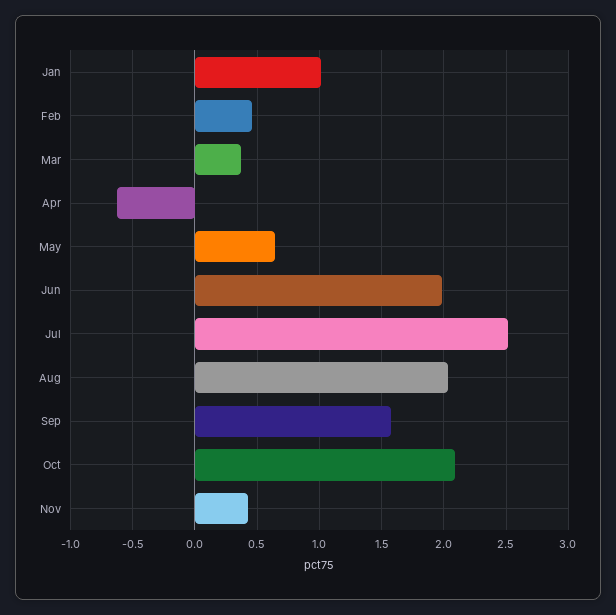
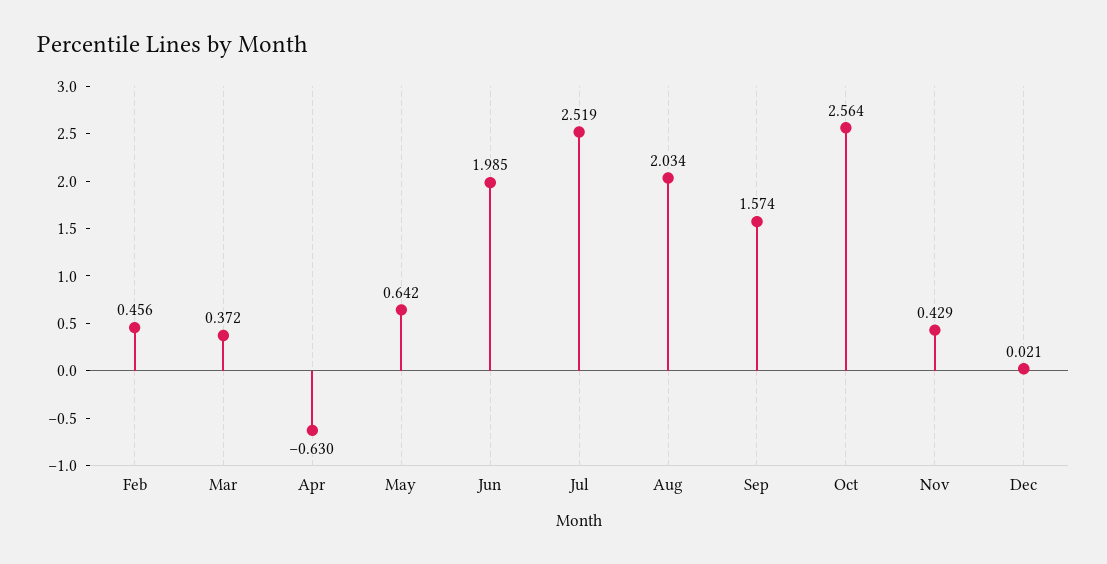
Jan: 1 -> none
Oct: 2.1 -> 2.564
Dec: none -> 0.021

